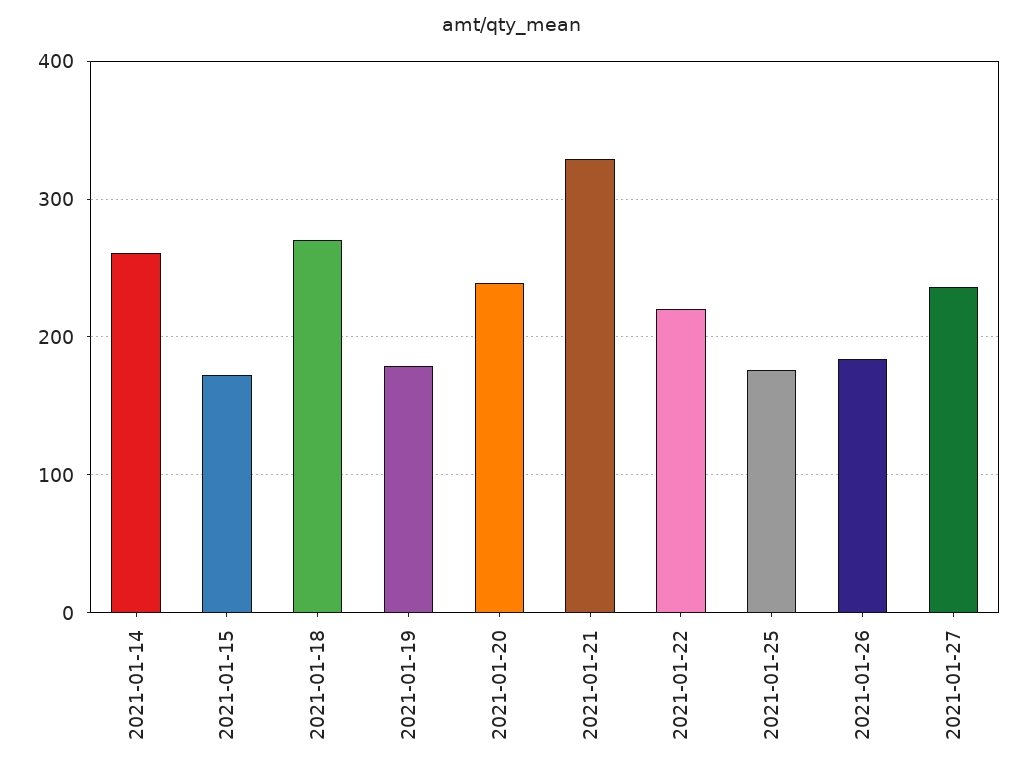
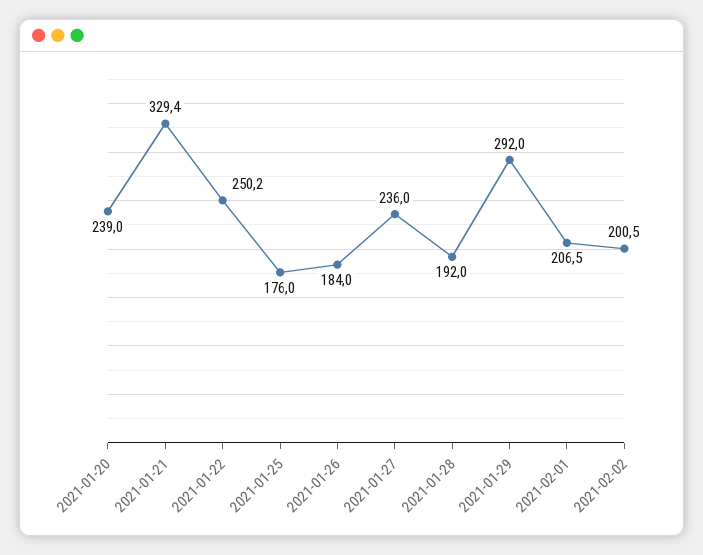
2021-01-14: 260 -> none
2021-01-15: 170 -> none
2021-01-18: 270 -> none
2021-01-19: 180 -> none
2021-01-22: 220 -> 250.2
2021-01-28: none -> 192
2021-01-29: none -> 292
2021-02-01: none -> 206.5
2021-02-02: none -> 200.5

